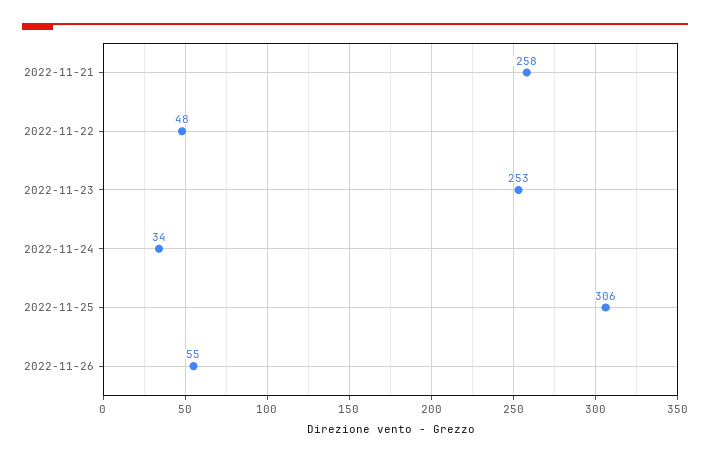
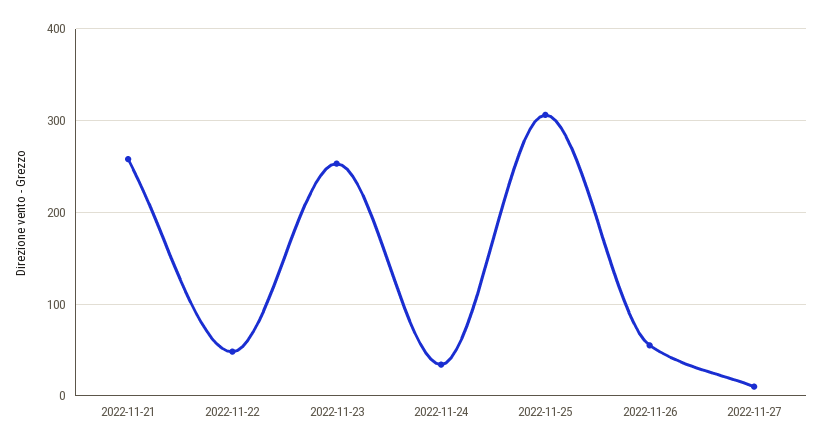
2022-11-27: none -> 10

